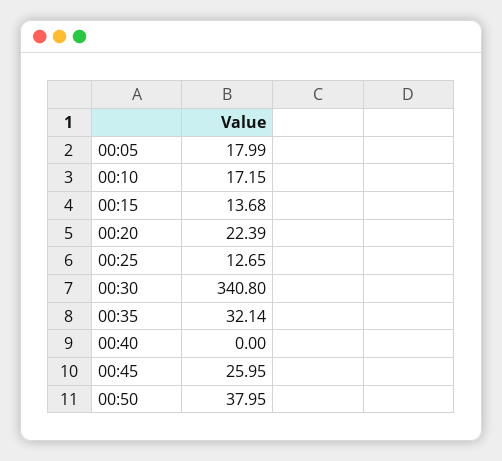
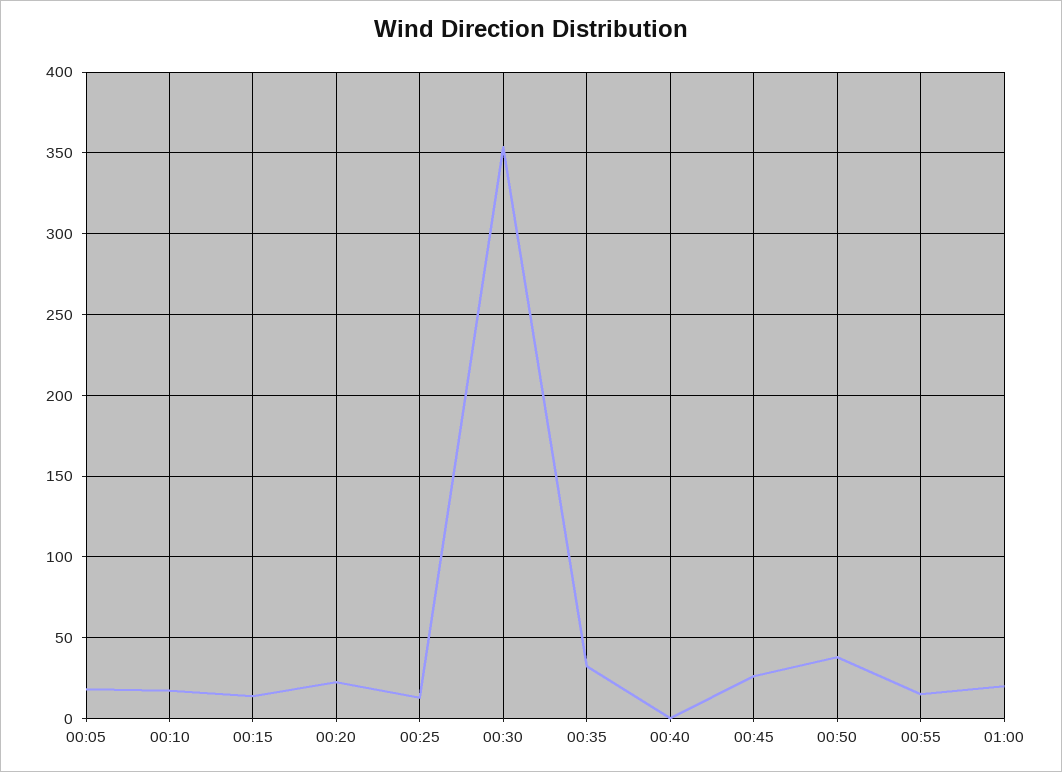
00:30: 340.8 -> 355
00:55: none -> 15
01:00: none -> 20

